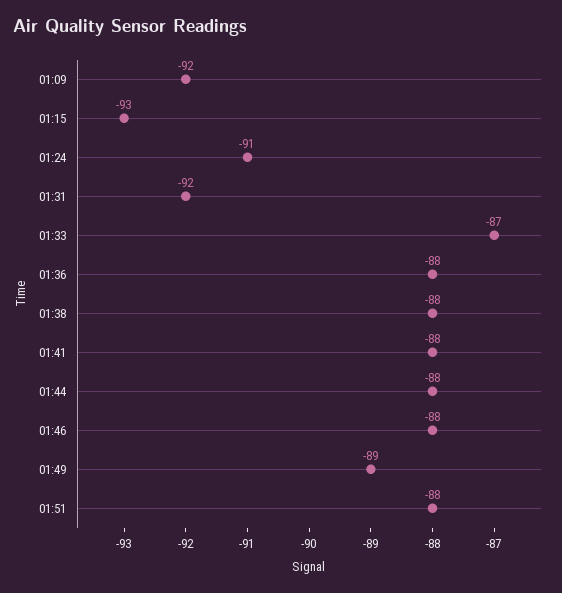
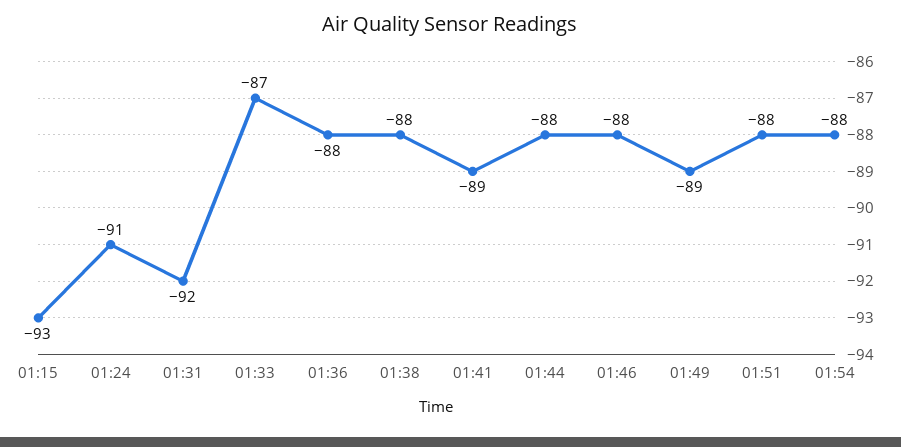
01:09: -92 -> none
01:41: -88 -> -89
01:54: none -> -88

